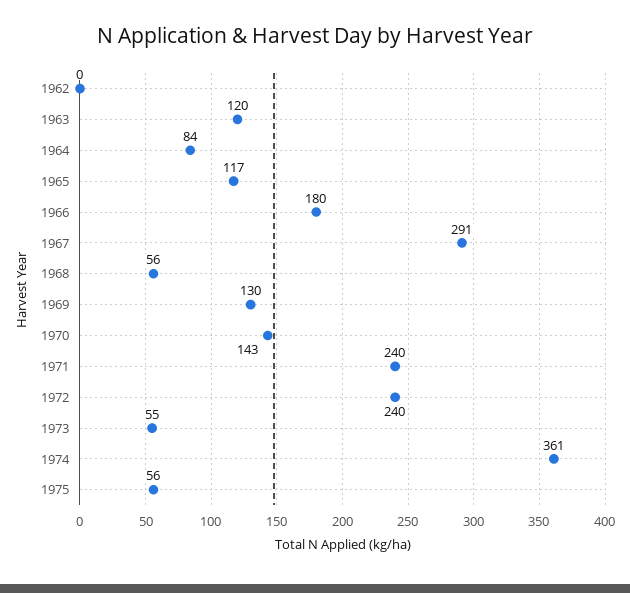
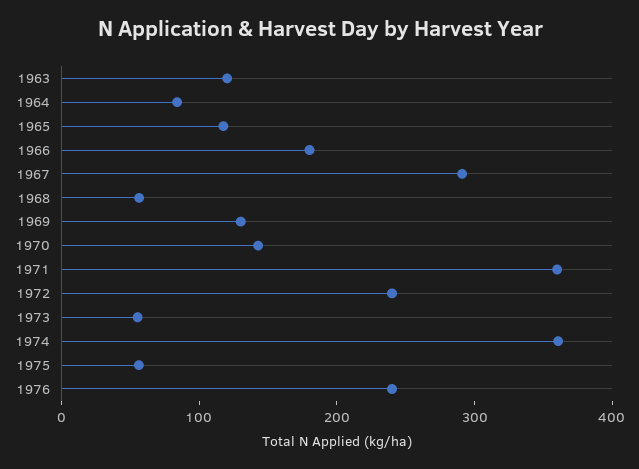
1962: 0 -> none
1971: 240 -> 360
1976: none -> 240

